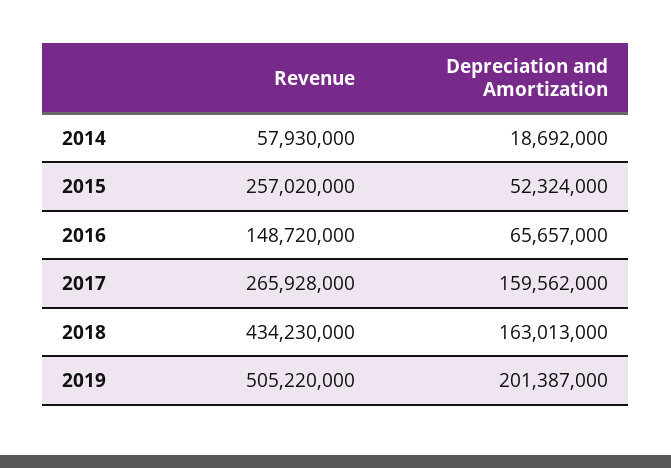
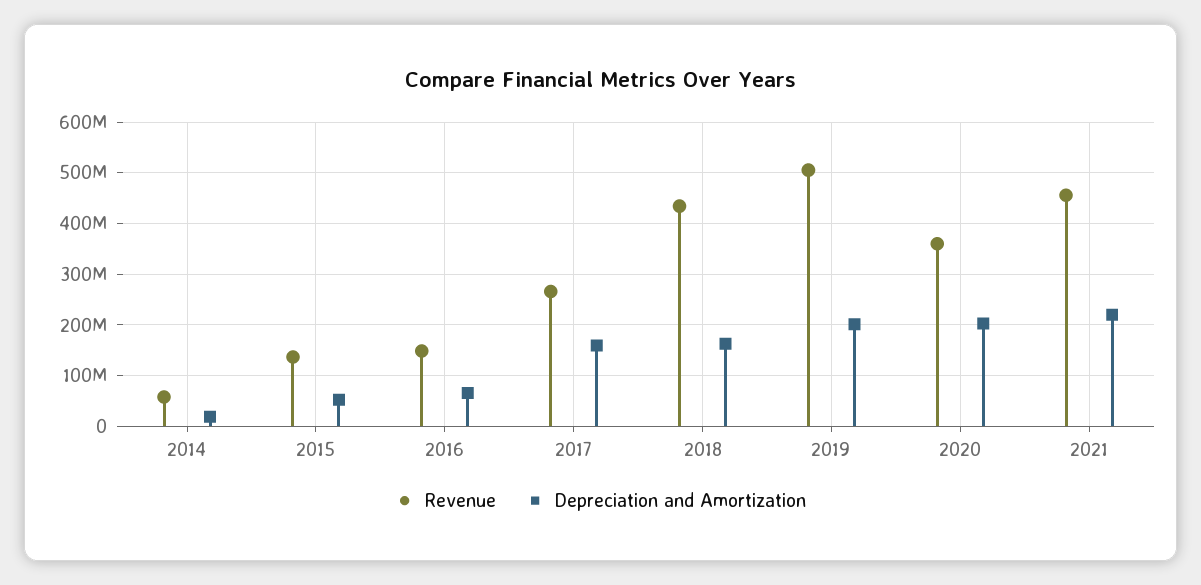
Revenue, 2015: 257020000 -> 140000000
Revenue, 2020: none -> 360000000
Depreciation and Amortization, 2020: none -> 200000000
Revenue, 2021: none -> 460000000
Depreciation and Amortization, 2021: none -> 220000000

